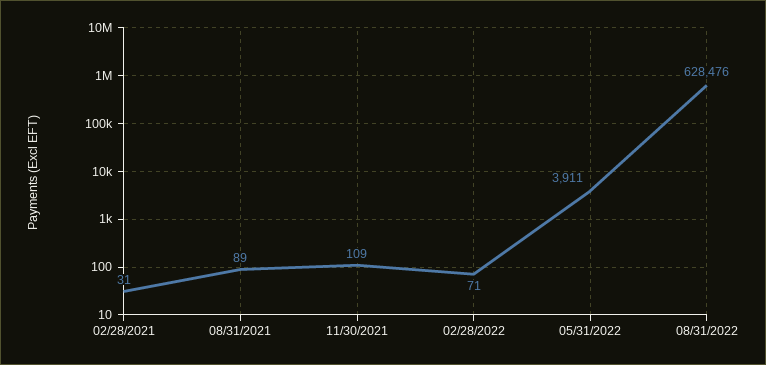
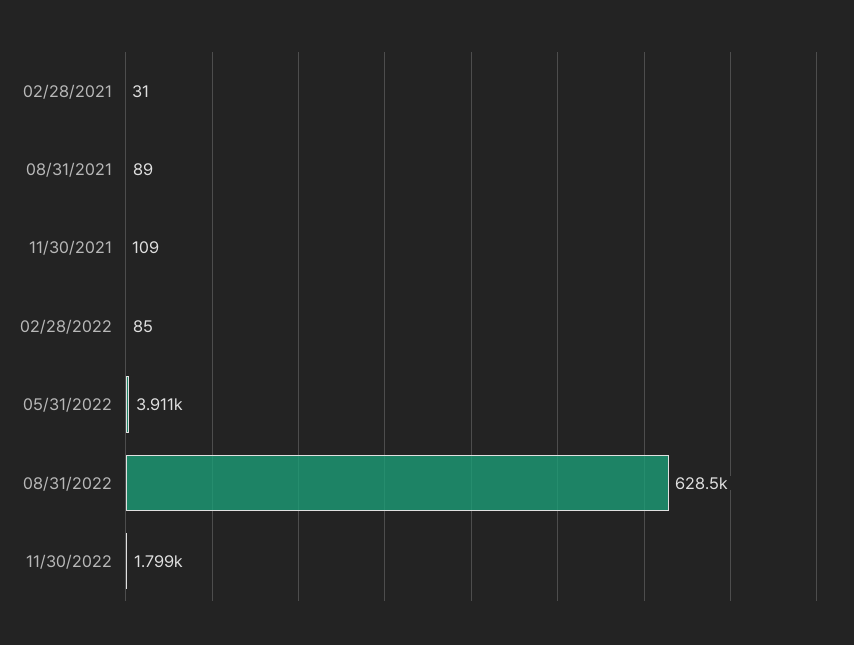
02/28/2022: 71 -> 85
11/30/2022: none -> 1799

